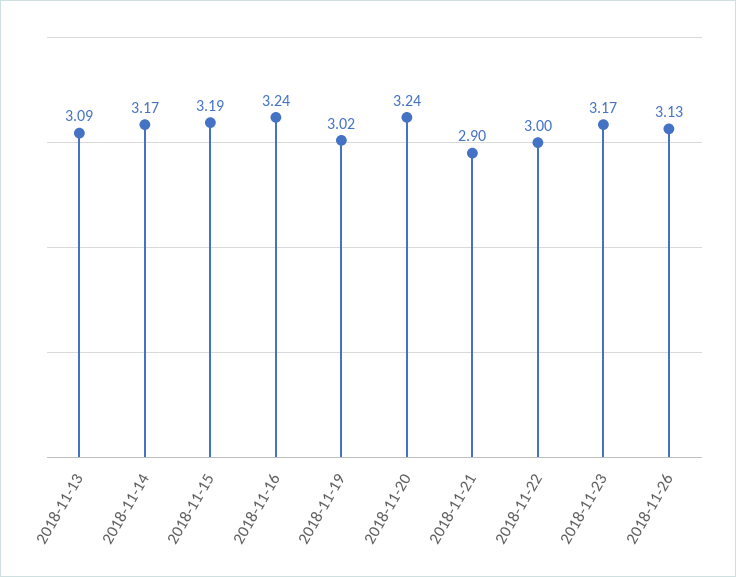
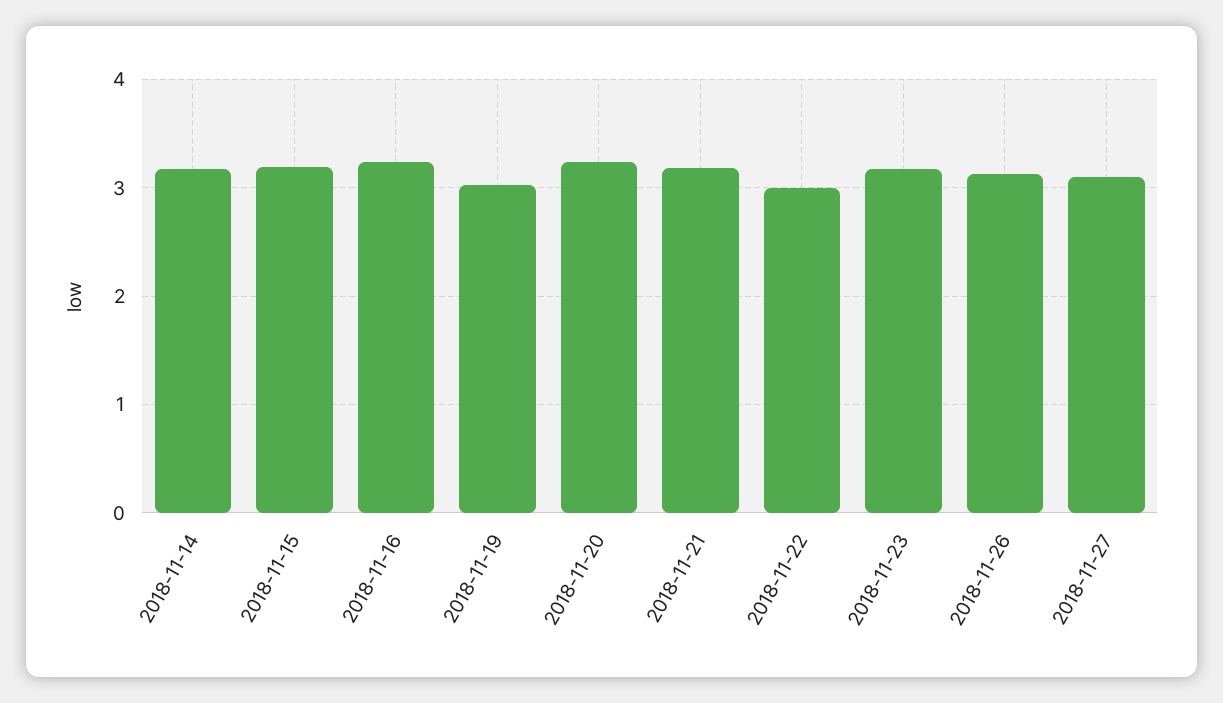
2018-11-13: 3.09 -> none
2018-11-21: 2.9 -> 3.2
2018-11-27: none -> 3.1

